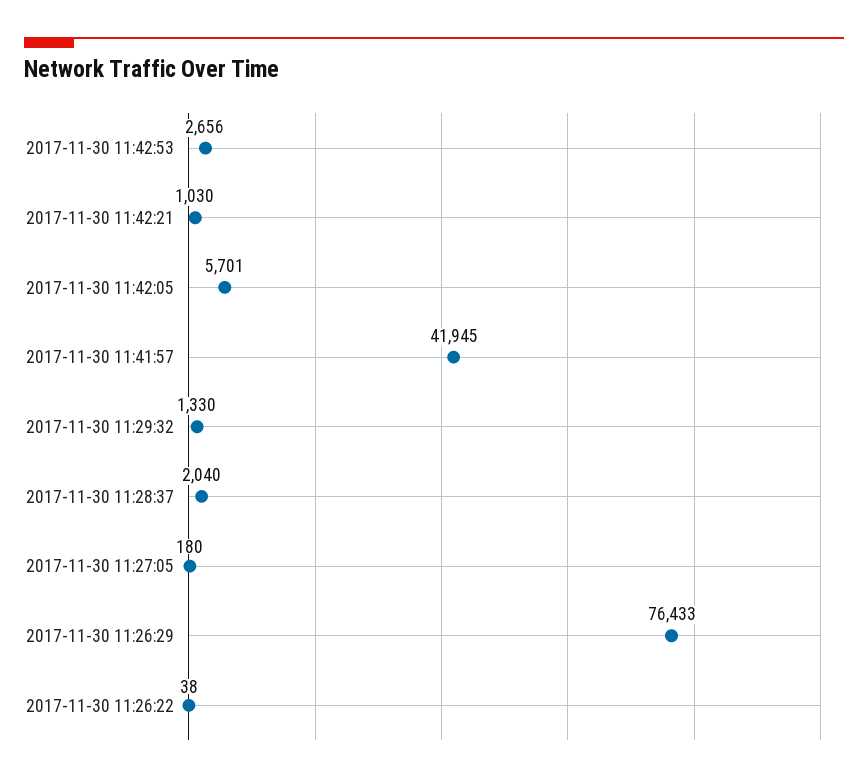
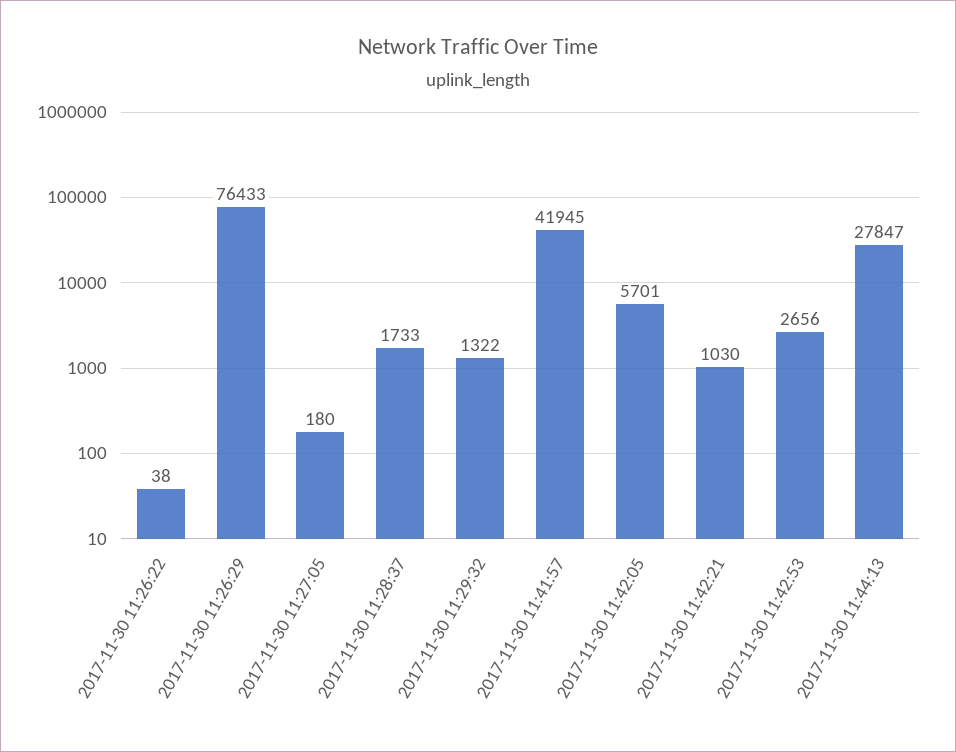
2017-11-30 11:29:32: 1330 -> 1322
2017-11-30 11:28:37: 2040 -> 1733
2017-11-30 11:44:13: none -> 27847

